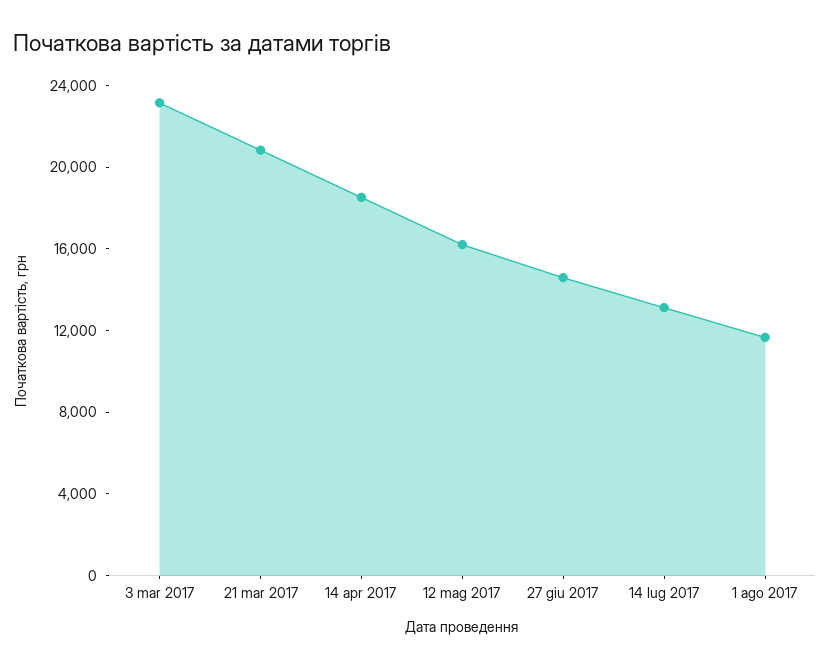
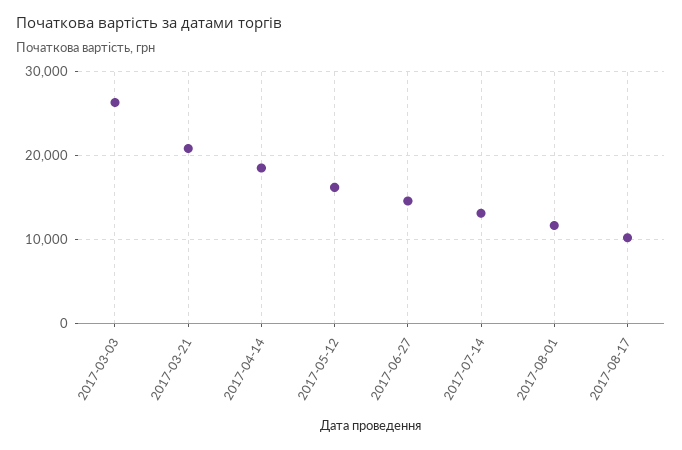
3 mar 2017: 23000 -> 26000
2017-08-17: none -> 10000

